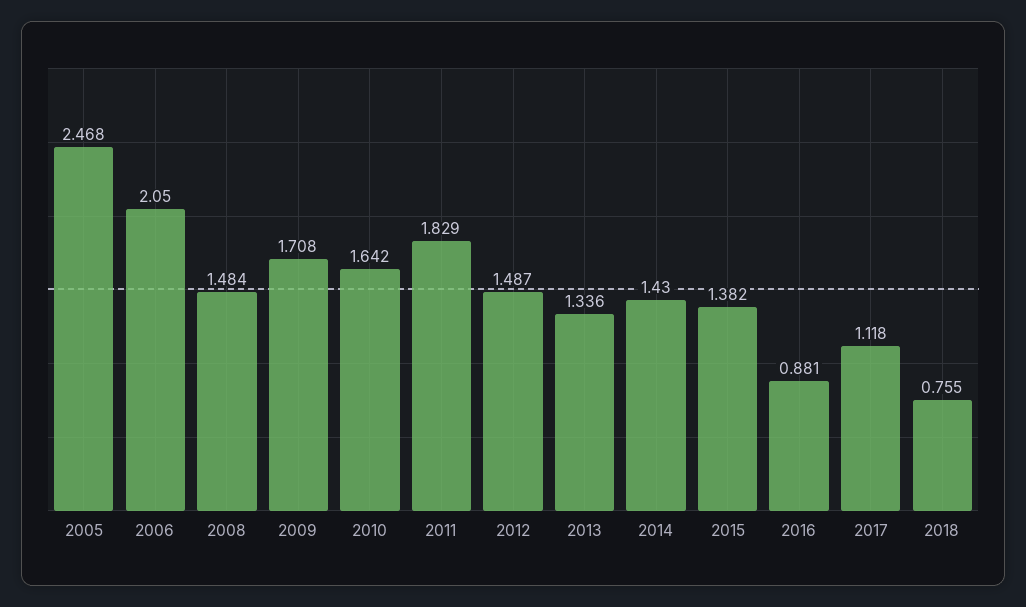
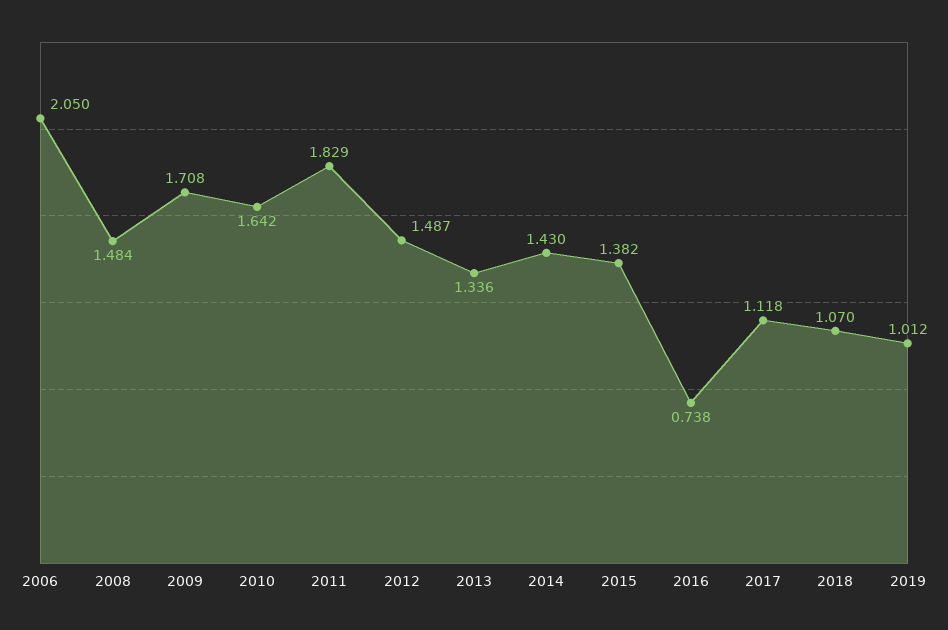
2005: 2.468 -> none
2016: 0.881 -> 0.738
2018: 0.755 -> 1.07
2019: none -> 1.012

